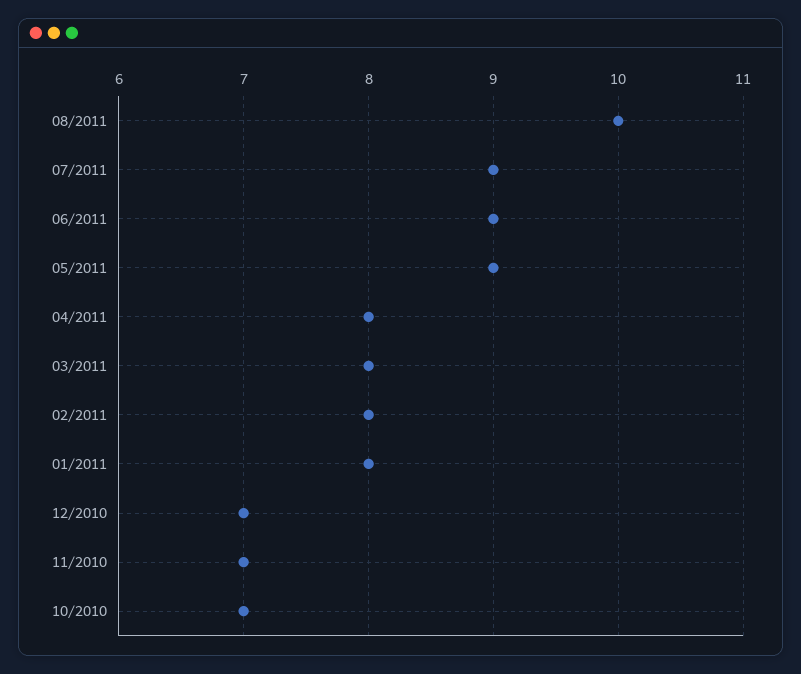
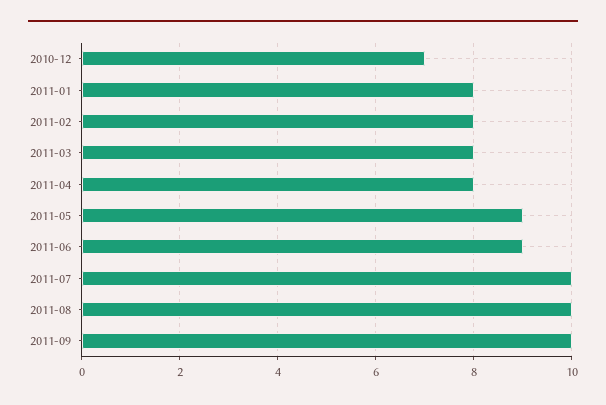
07/2011: 9 -> 10
11/2010: 7 -> none
10/2010: 7 -> none
2011-09: none -> 10

